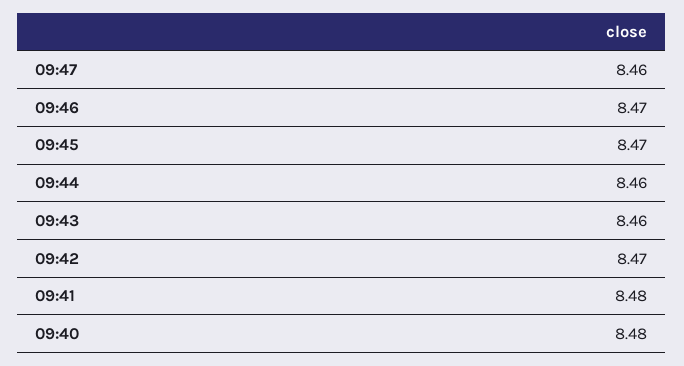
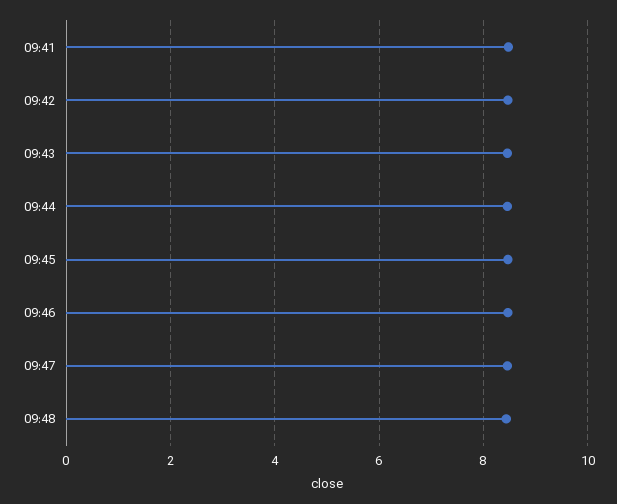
09:40: 8.48 -> none
09:48: none -> 8.4

